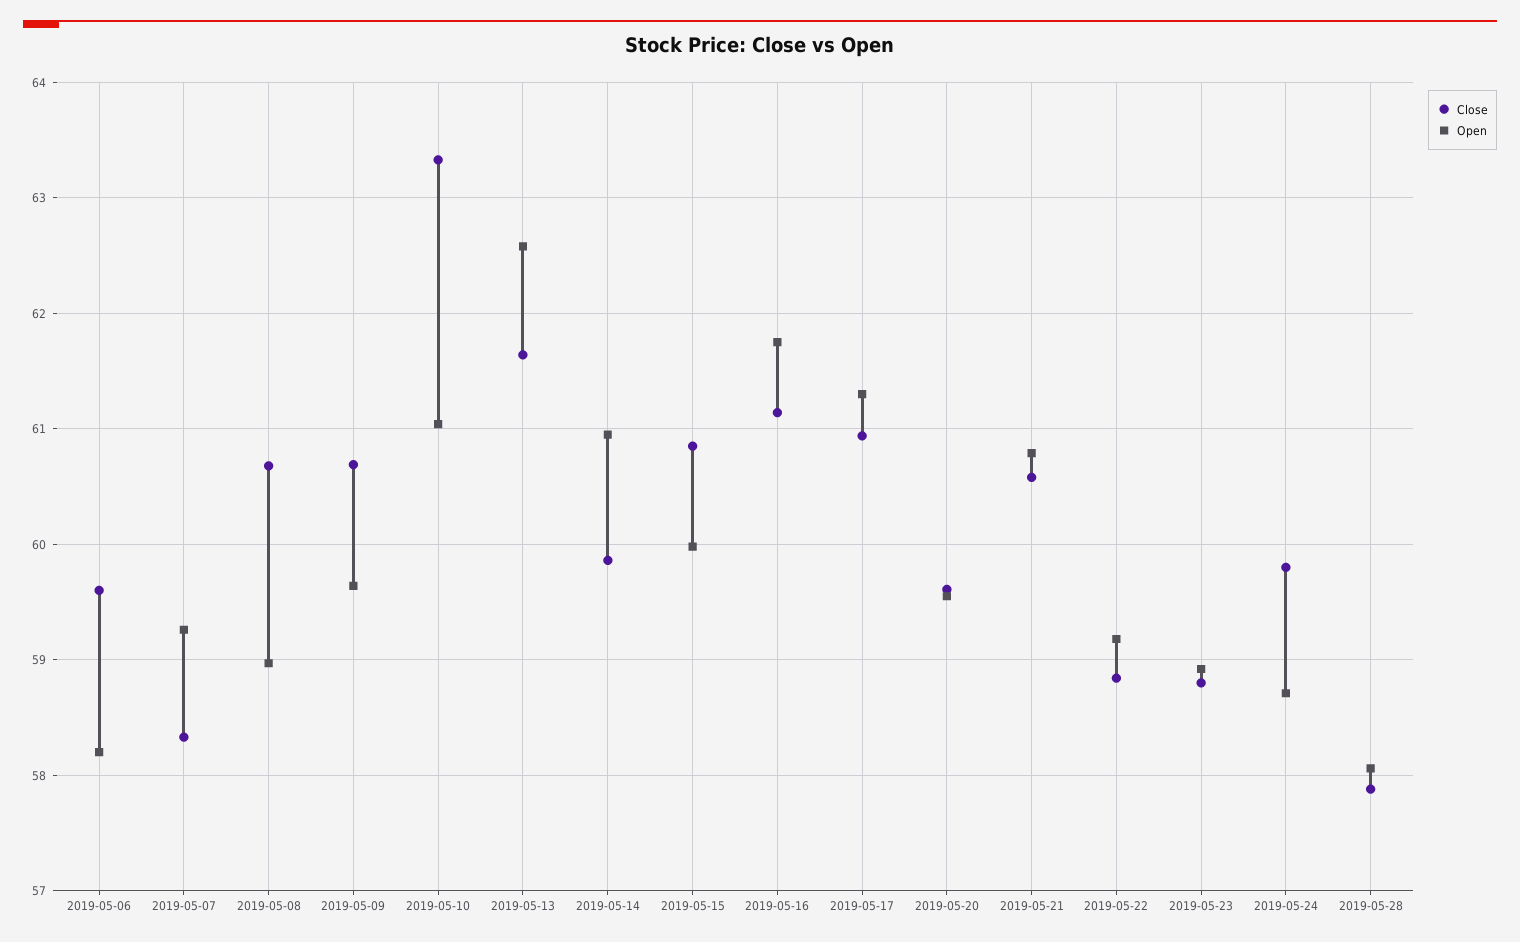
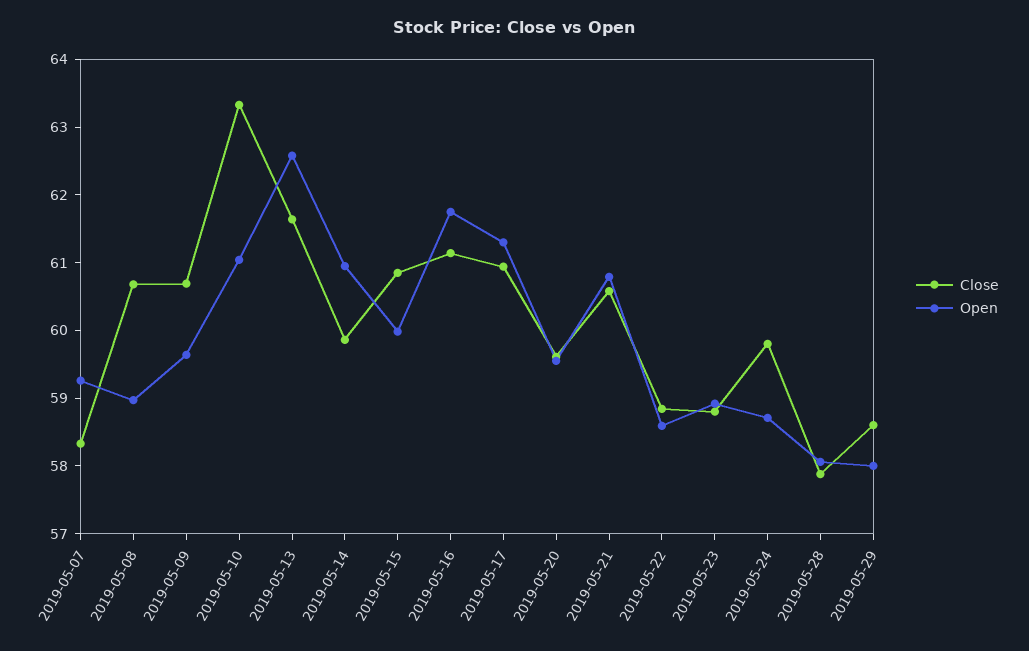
Close, 2019-05-06: 59.6 -> none
Open, 2019-05-06: 58.2 -> none
Open, 2019-05-22: 59.2 -> 58.6
Close, 2019-05-29: none -> 58.6
Open, 2019-05-29: none -> 58

